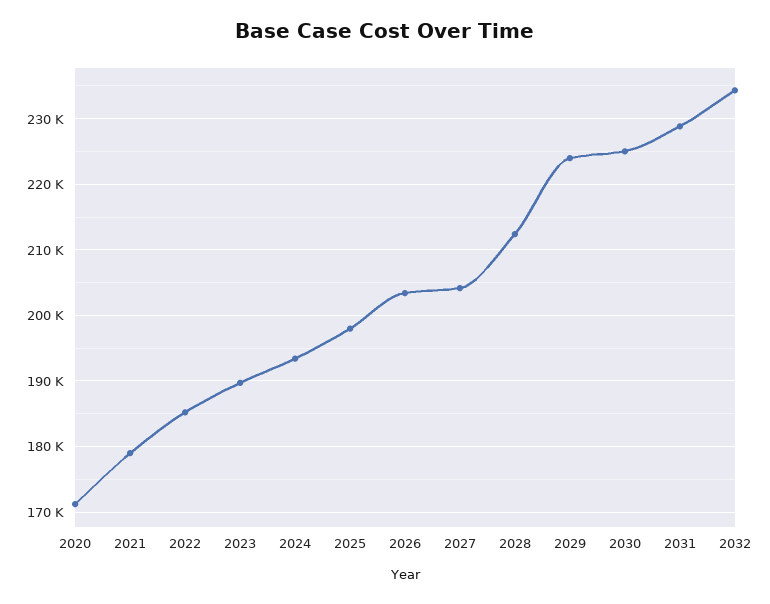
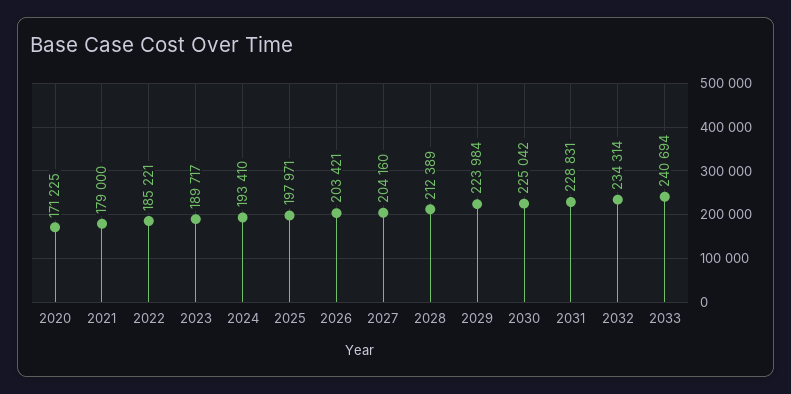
2033: none -> 240694

